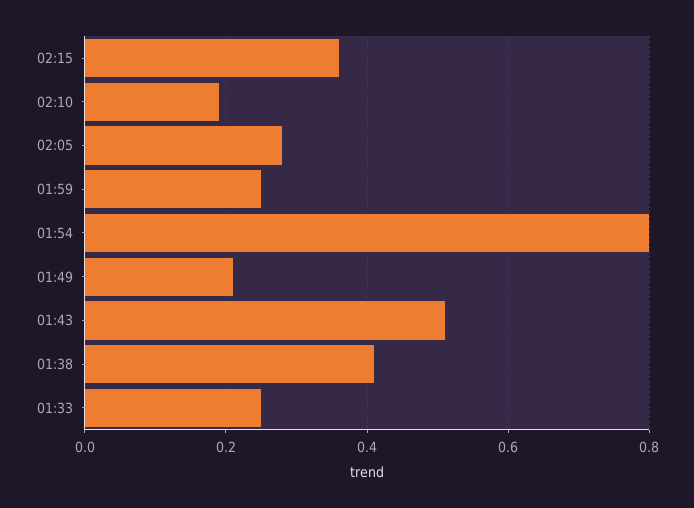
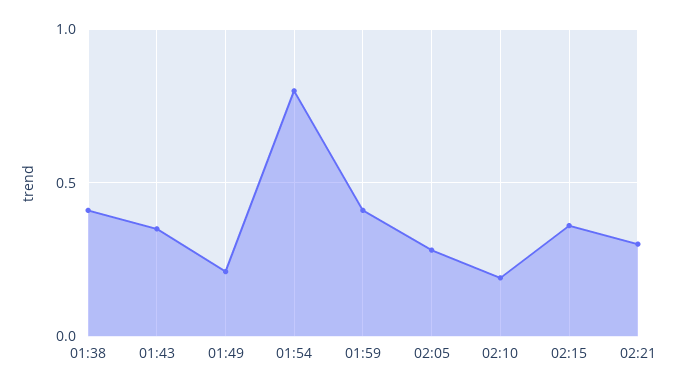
01:59: 0.25 -> 0.4
01:43: 0.5 -> 0.35
01:33: 0.25 -> none
02:21: none -> 0.3

